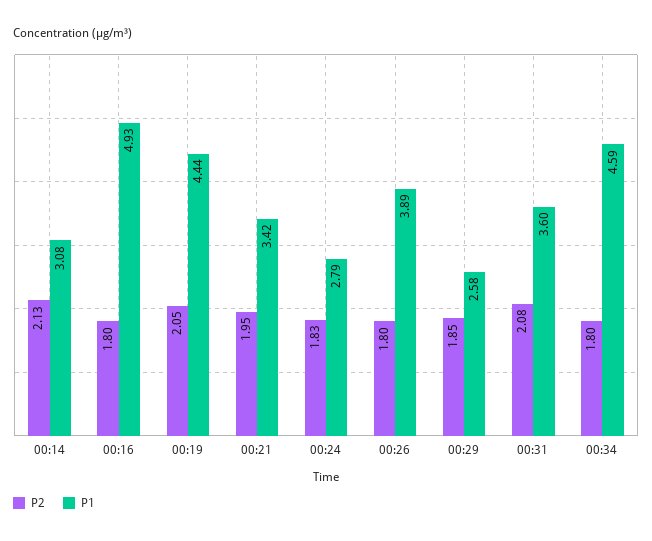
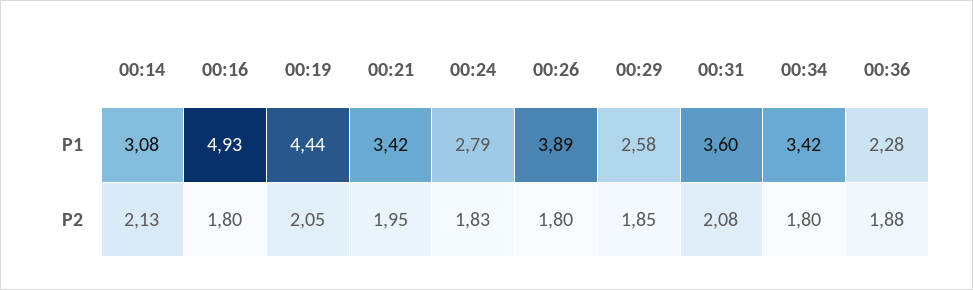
P1, 00:34: 4.59 -> 3.42
P1, 00:36: none -> 2.28
P2, 00:36: none -> 1.88

